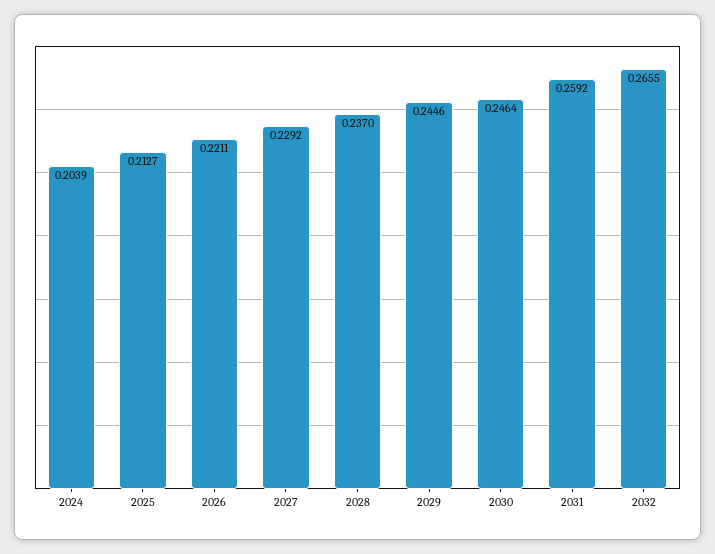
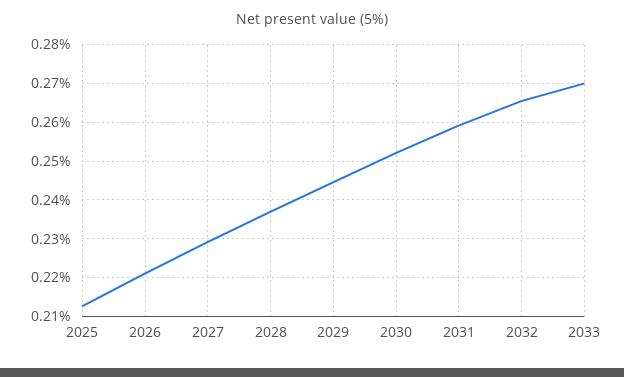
2024: 0.2039 -> none
2030: 0.2464 -> 0.252
2033: none -> 0.27

